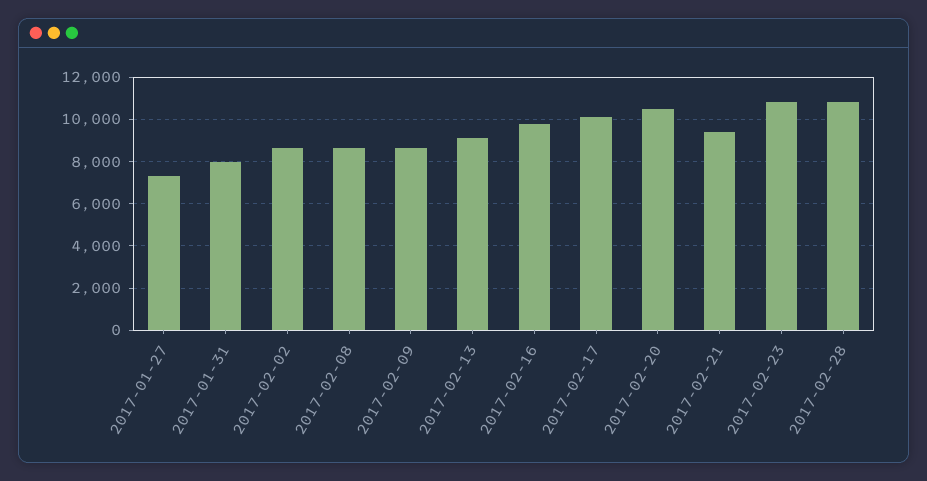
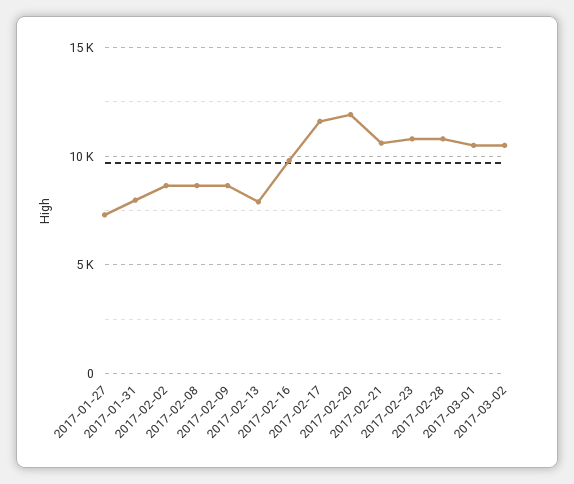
2017-02-13: 9000 -> 8000
2017-02-17: 10000 -> 11500
2017-02-20: 10500 -> 12000
2017-02-21: 9500 -> 10500
2017-03-01: none -> 10500
2017-03-02: none -> 10500

